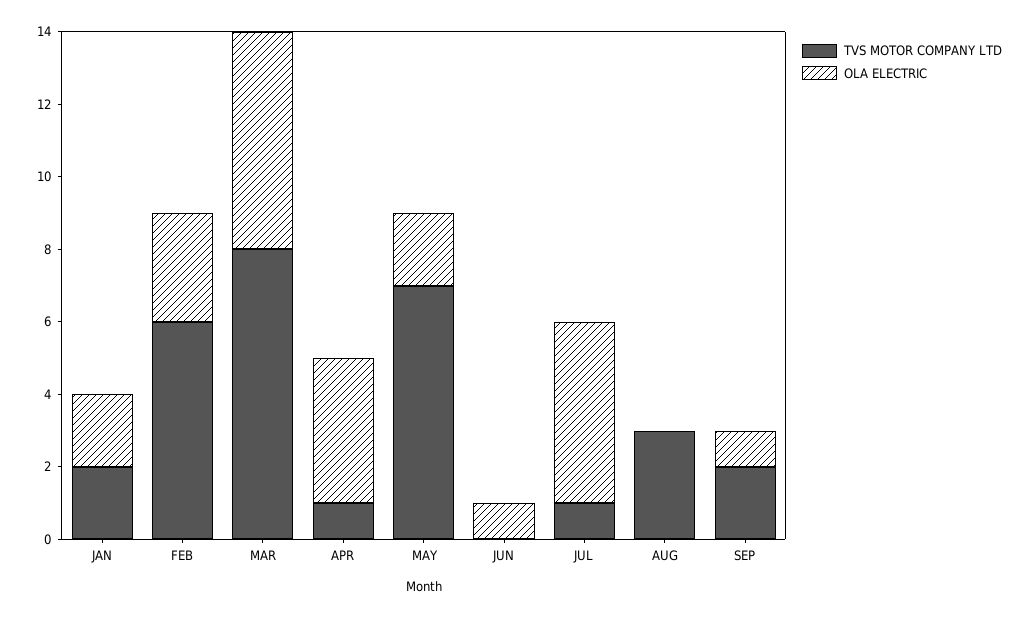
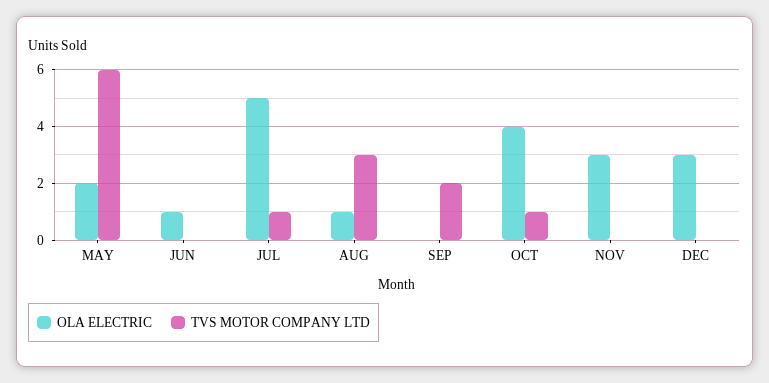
TVS MOTOR COMPANY LTD, JAN: 2 -> none
OLA ELECTRIC, JAN: 2 -> none
TVS MOTOR COMPANY LTD, FEB: 6 -> none
OLA ELECTRIC, FEB: 3 -> none
TVS MOTOR COMPANY LTD, MAR: 8 -> none
OLA ELECTRIC, MAR: 6 -> none
TVS MOTOR COMPANY LTD, APR: 1 -> none
OLA ELECTRIC, APR: 4 -> none
TVS MOTOR COMPANY LTD, MAY: 7 -> 6
OLA ELECTRIC, AUG: 0 -> 1
OLA ELECTRIC, SEP: 1 -> 0
OLA ELECTRIC, OCT: none -> 4
TVS MOTOR COMPANY LTD, OCT: none -> 1
OLA ELECTRIC, NOV: none -> 3
TVS MOTOR COMPANY LTD, NOV: none -> 0
OLA ELECTRIC, DEC: none -> 3
TVS MOTOR COMPANY LTD, DEC: none -> 0

